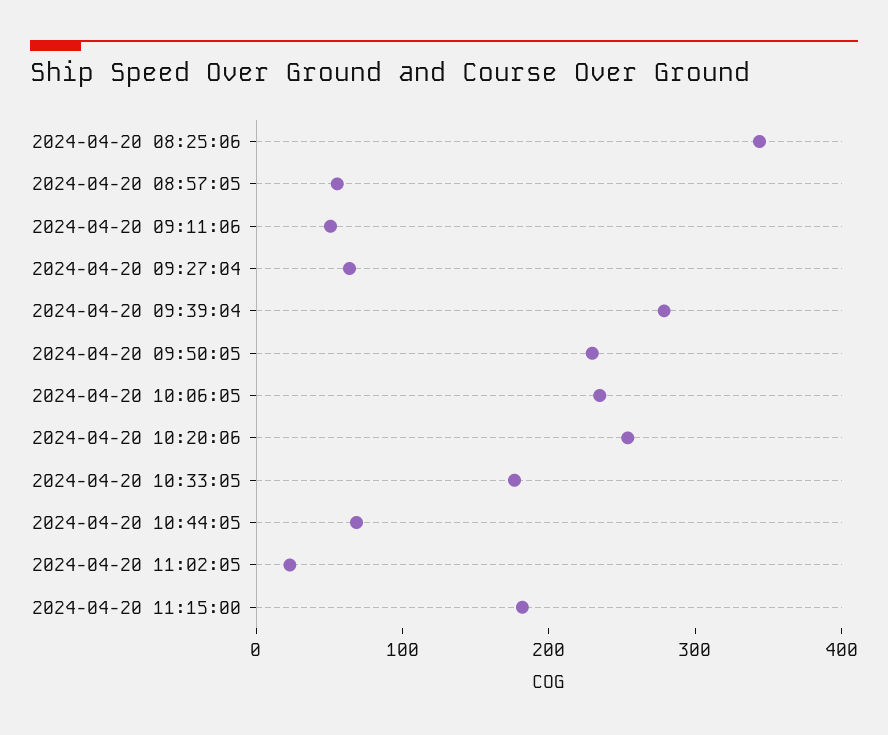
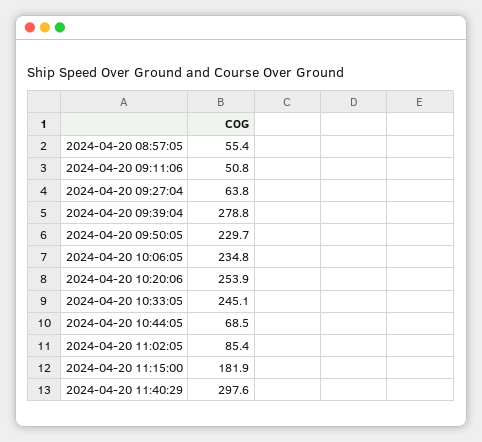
2024-04-20 08:25:06: 340 -> none
2024-04-20 10:33:05: 180 -> 245.1
2024-04-20 11:02:05: 20 -> 85.4
2024-04-20 11:40:29: none -> 297.6

